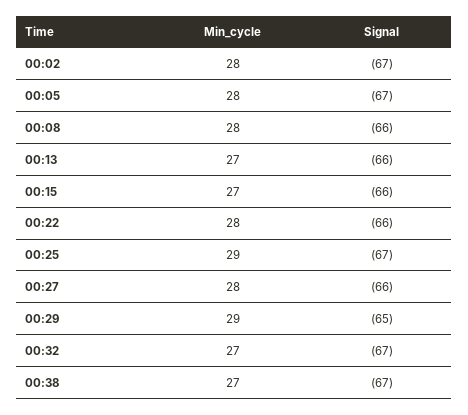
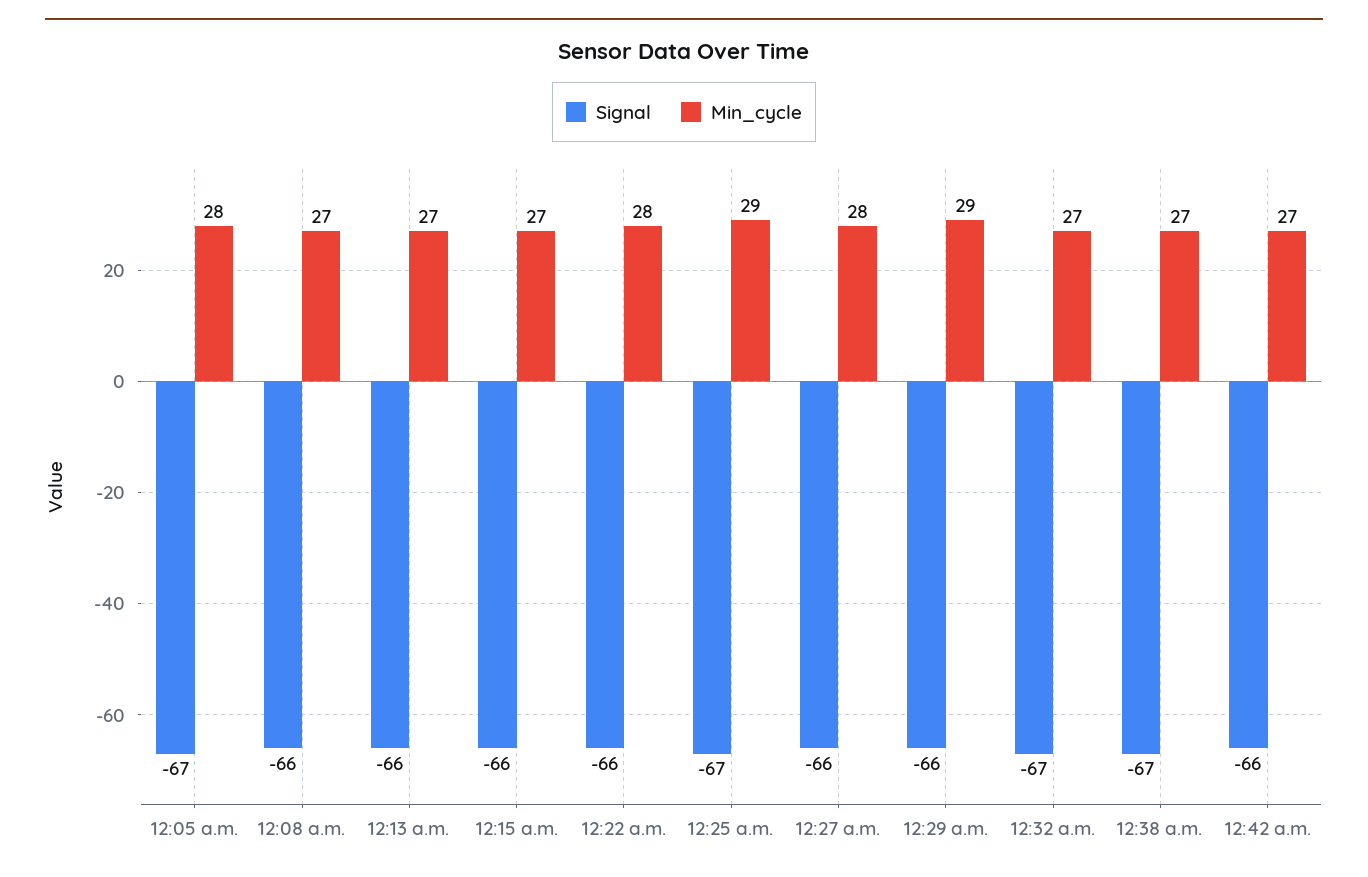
Min_cycle, 00:02: 28 -> none
Signal, 00:02: -67 -> none
Min_cycle, 00:08: 28 -> 27
Signal, 00:29: -65 -> -66
Signal, 12:42 a.m.: none -> -66
Min_cycle, 12:42 a.m.: none -> 27

